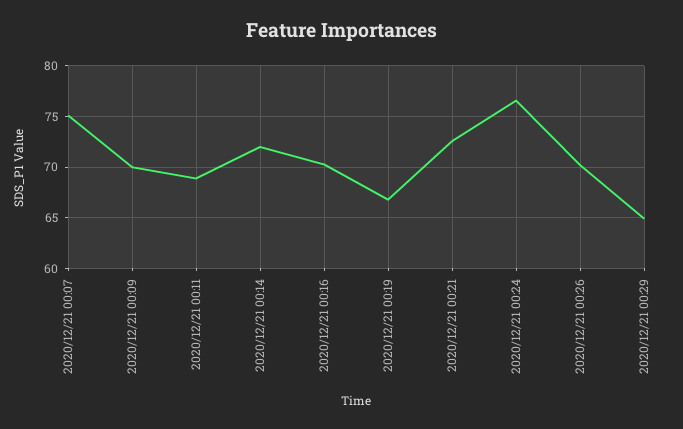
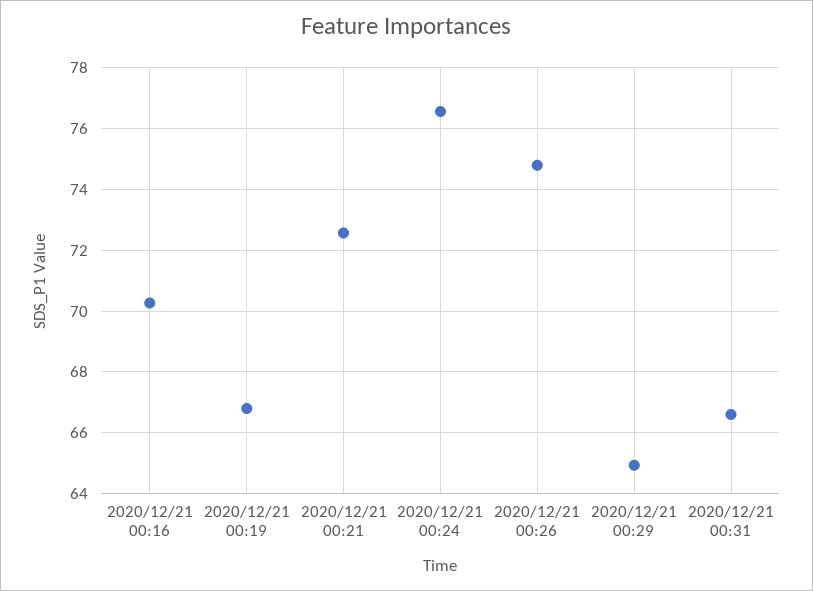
2020/12/21 00:07: 75 -> none
2020/12/21 00:09: 70 -> none
2020/12/21 00:11: 69 -> none
2020/12/21 00:14: 72 -> none
2020/12/21 00:26: 70 -> 74.8
2020/12/21 00:31: none -> 66.6

